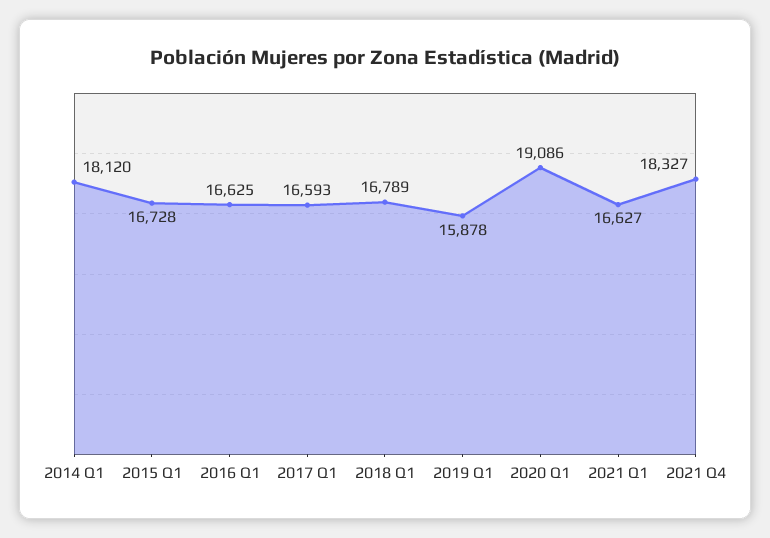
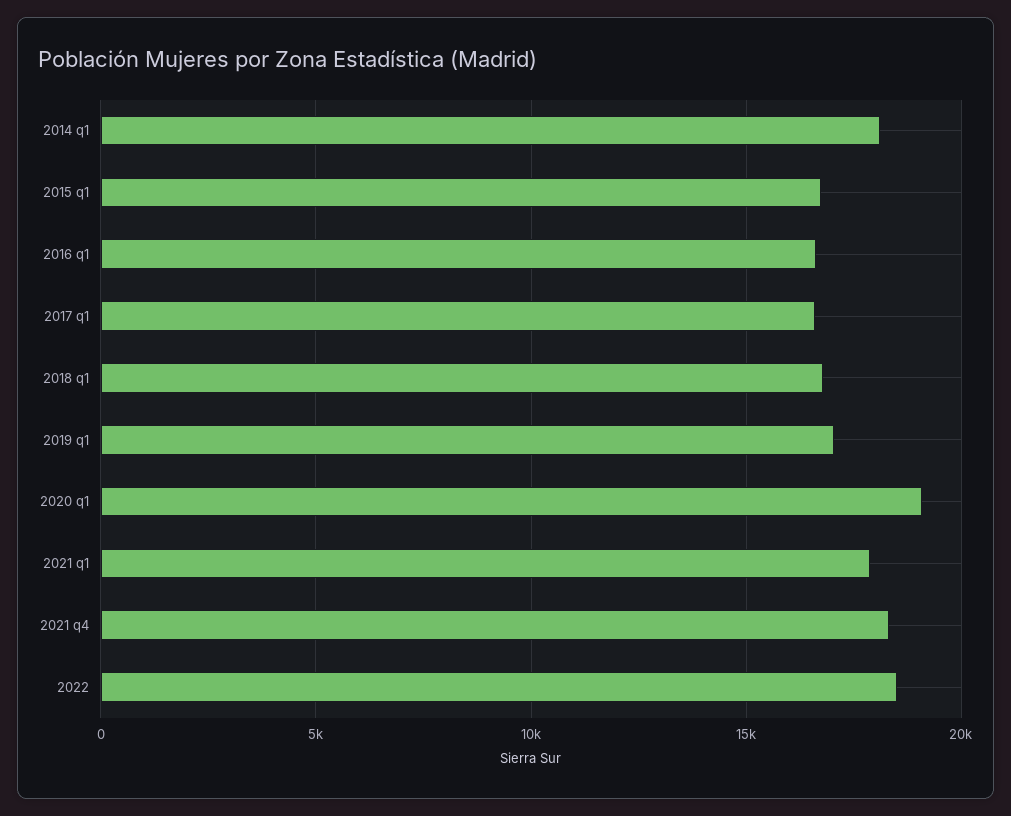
2019 Q1: 15878 -> 17000
2021 Q1: 16627 -> 18000
2022: none -> 18500

